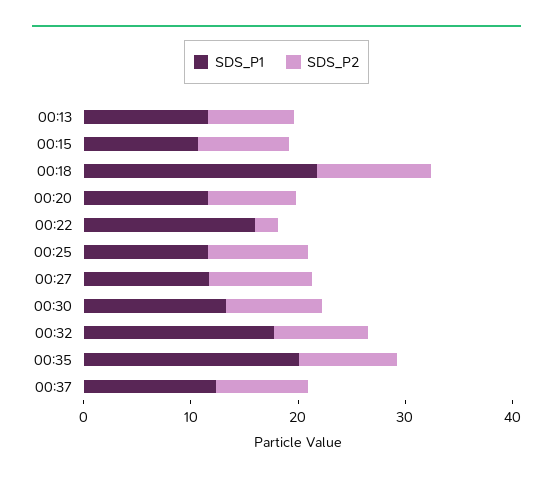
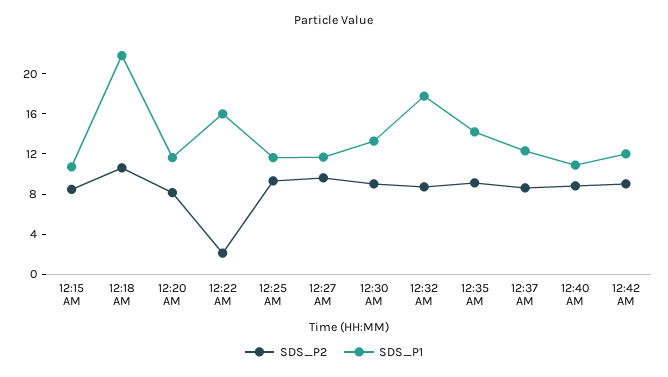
SDS_P1, 00:13: 12 -> none
SDS_P2, 00:13: 8 -> none
SDS_P1, 00:35: 20 -> 14
SDS_P2, 12:40 AM: none -> 9
SDS_P1, 12:40 AM: none -> 11
SDS_P2, 12:42 AM: none -> 9
SDS_P1, 12:42 AM: none -> 12

